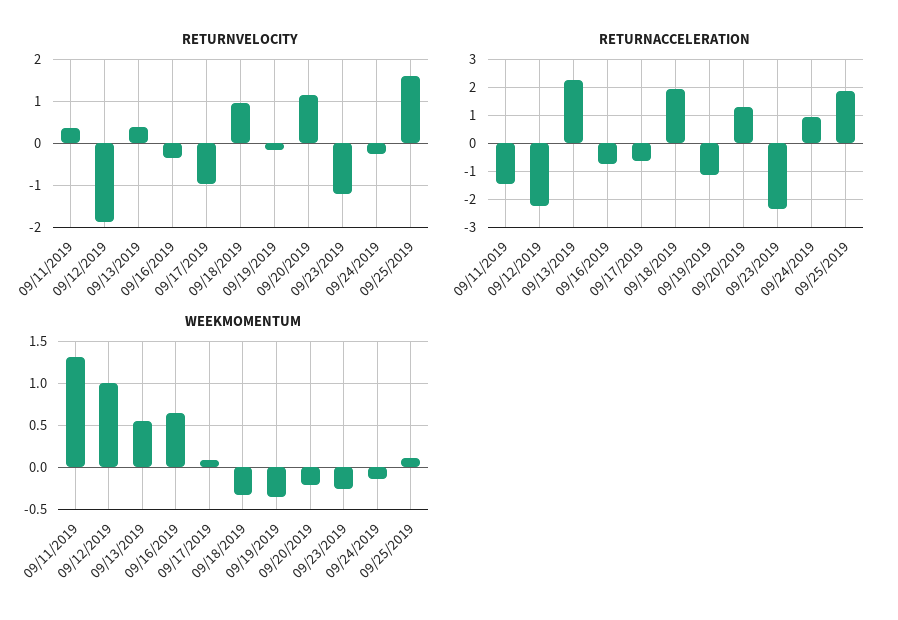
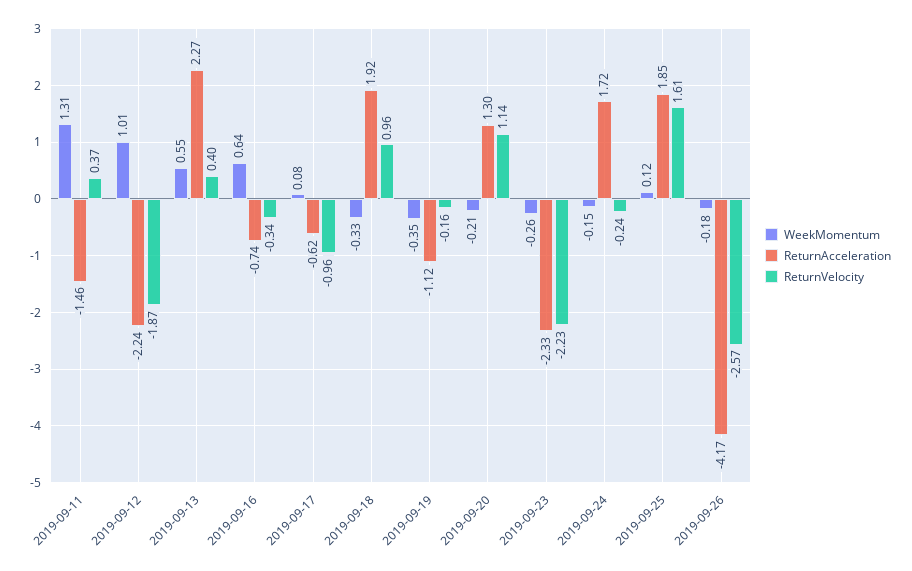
RETURNVELOCITY, 09/23/2019: -1.2 -> -2.23
RETURNACCELERATION, 09/24/2019: 1 -> 1.72
WEEKMOMENTUM, 2019-09-26: none -> -0.18
RETURNACCELERATION, 2019-09-26: none -> -4.17
RETURNVELOCITY, 2019-09-26: none -> -2.57

